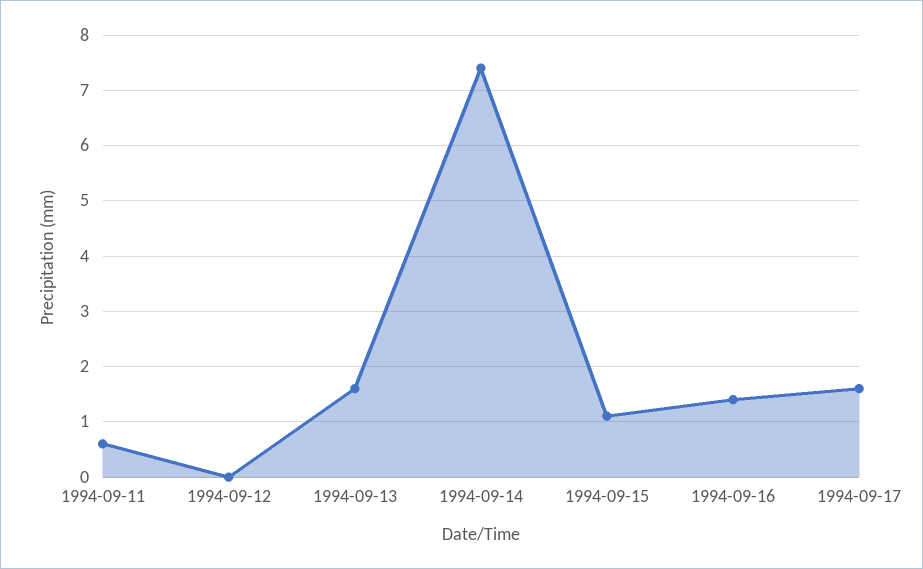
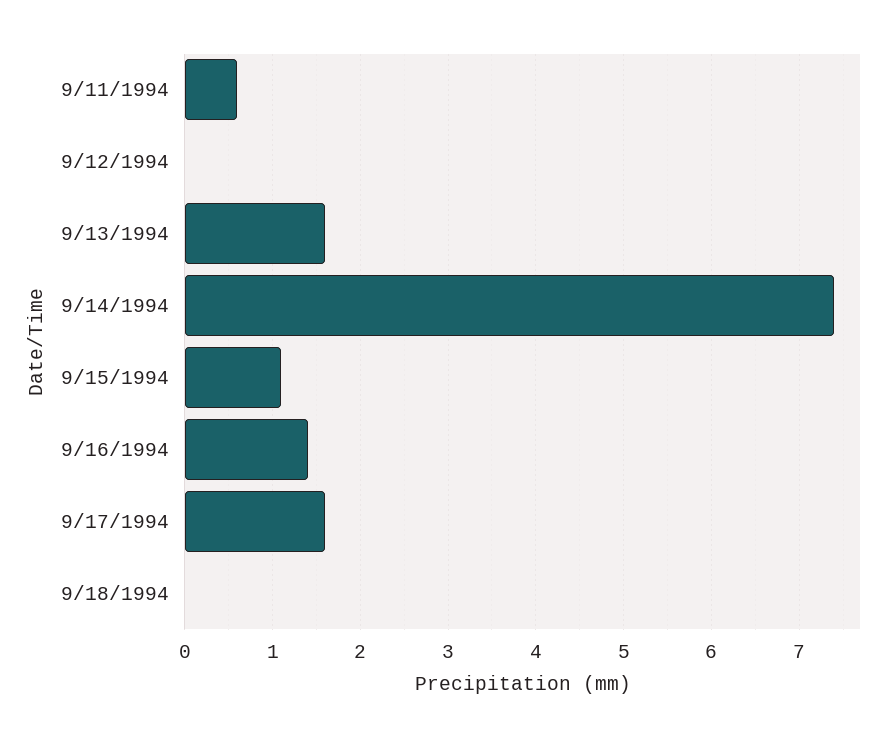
9/18/1994: none -> 0

